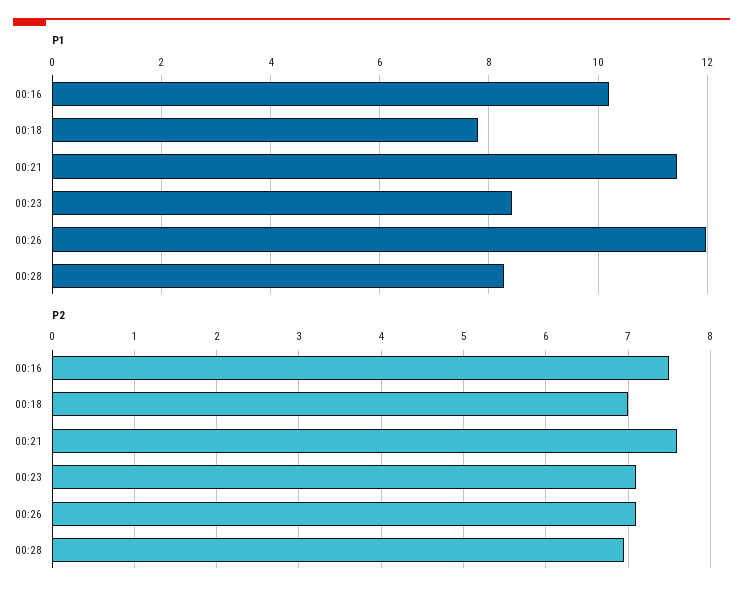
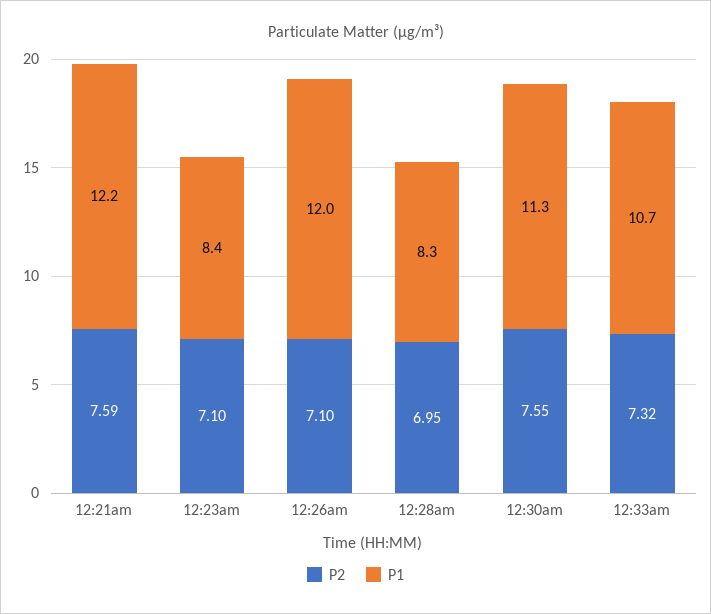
P1, 00:16: 10.2 -> none
P1, 00:18: 7.8 -> none
P1, 00:21: 11.4 -> 12.2
P2, 00:16: 7.5 -> none
P2, 00:18: 7 -> none
P2, 12:30am: none -> 7.55
P1, 12:30am: none -> 11.3
P2, 12:33am: none -> 7.32
P1, 12:33am: none -> 10.7

